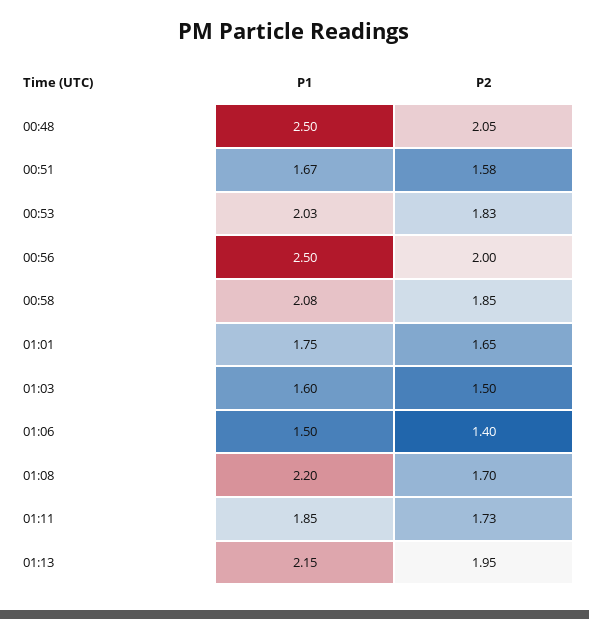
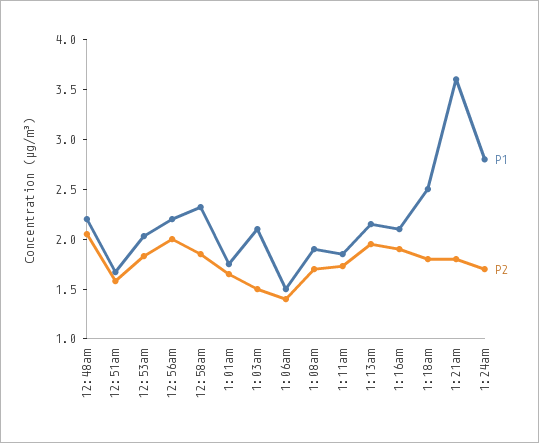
P1, 00:48: 2.5 -> 2.2
P1, 00:56: 2.5 -> 2.2
P1, 00:58: 2.08 -> 2.3
P1, 01:03: 1.6 -> 2.1
P1, 01:08: 2.2 -> 1.9
P1, 1:16am: none -> 2.1
P2, 1:16am: none -> 1.9
P1, 1:18am: none -> 2.5
P2, 1:18am: none -> 1.8
P1, 1:21am: none -> 3.6
P2, 1:21am: none -> 1.8
P1, 1:24am: none -> 2.8
P2, 1:24am: none -> 1.7

